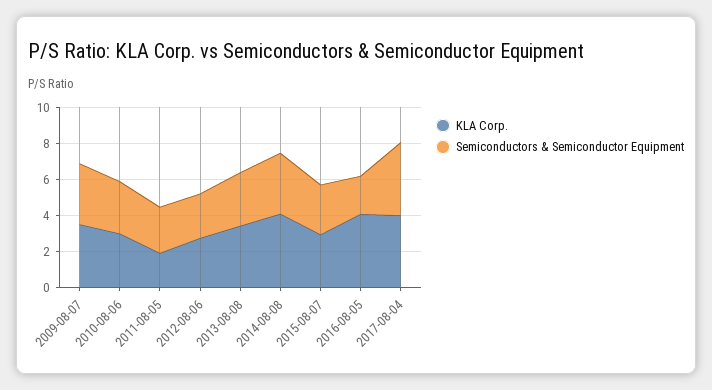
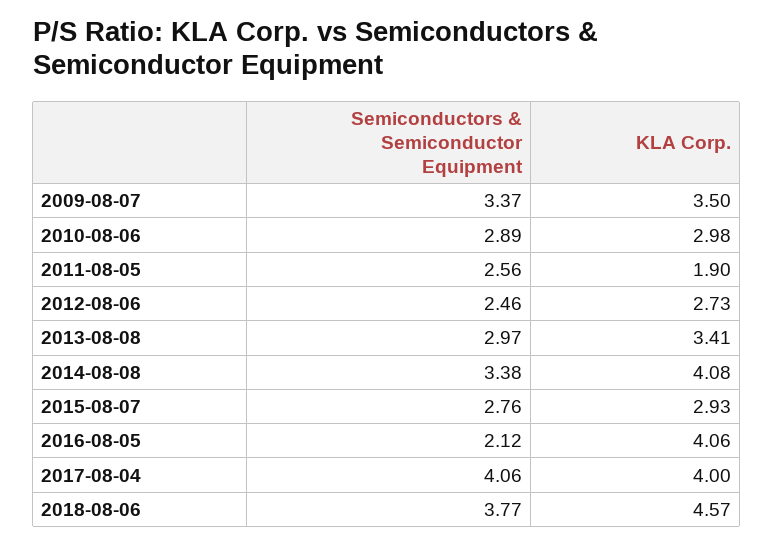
Semiconductors & Semiconductor Equipment, 2018-08-06: none -> 3.77
KLA Corp., 2018-08-06: none -> 4.57

